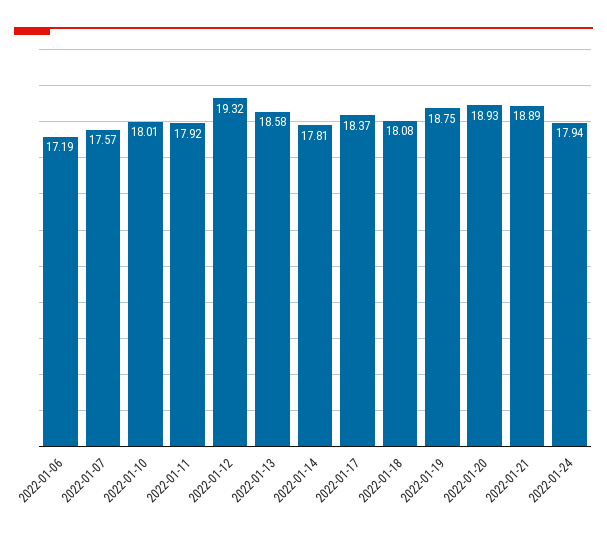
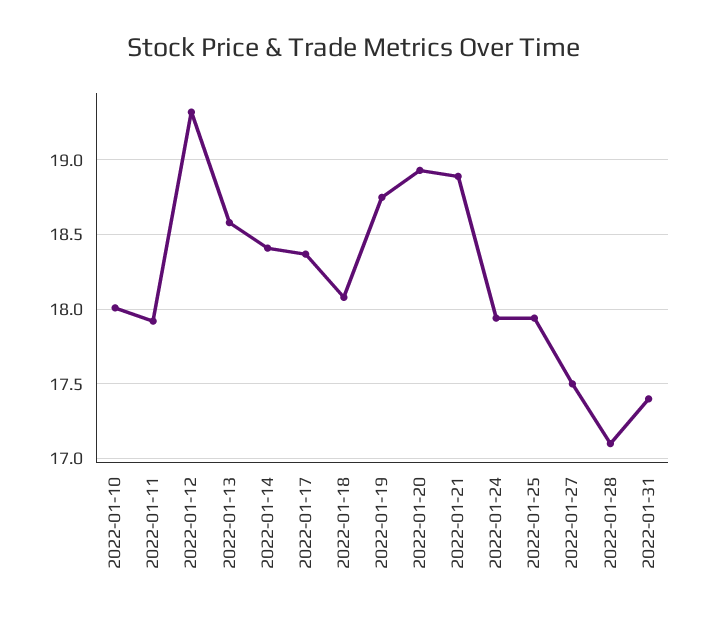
2022-01-06: 17.19 -> none
2022-01-07: 17.57 -> none
2022-01-14: 17.81 -> 18.4
2022-01-25: none -> 17.95
2022-01-27: none -> 17.5
2022-01-28: none -> 17.1
2022-01-31: none -> 17.4

